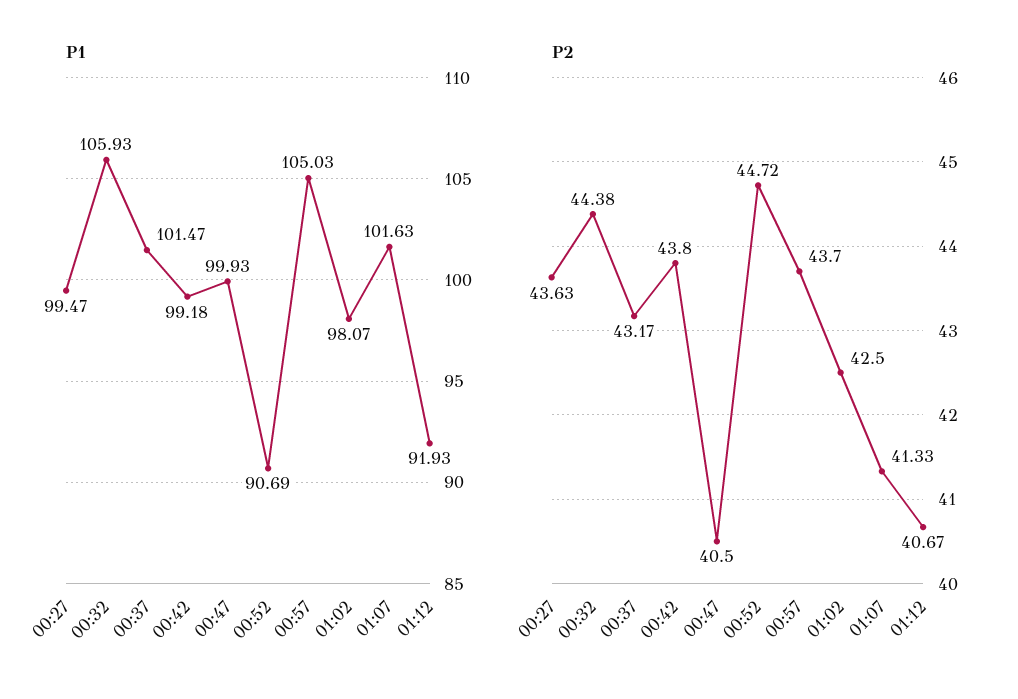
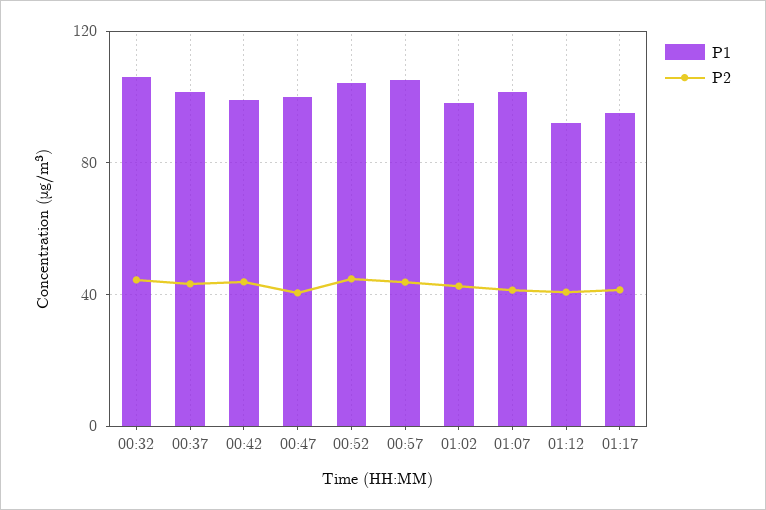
P1, 00:27: 99.47 -> none
P1, 00:52: 90.69 -> 105
P2, 00:27: 43.63 -> none
P1, 01:17: none -> 95
P2, 01:17: none -> 40

